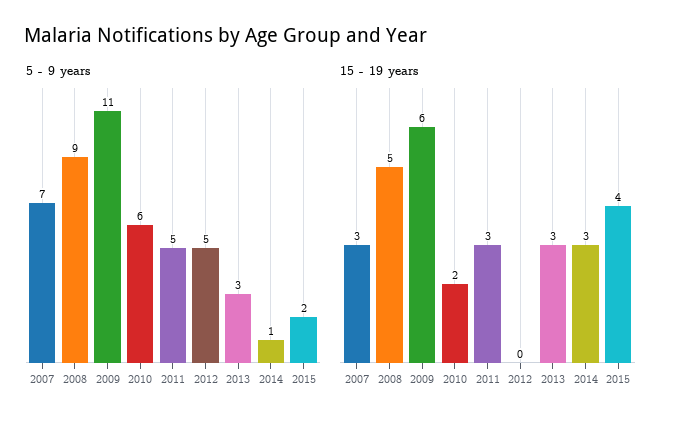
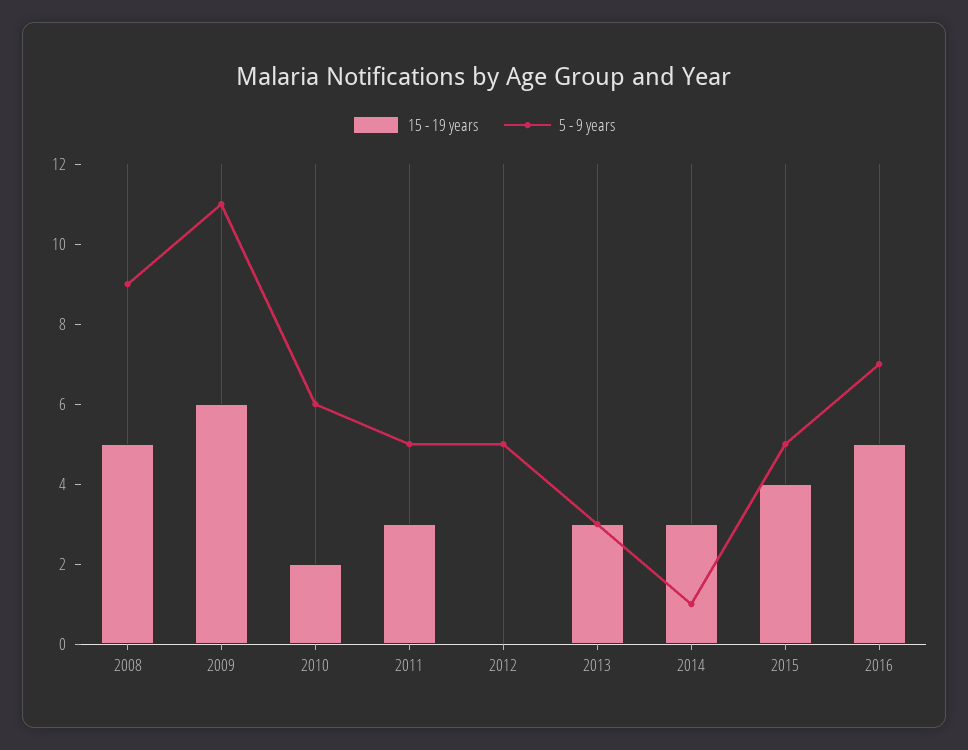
5 - 9 years, 2007: 7 -> none
5 - 9 years, 2015: 2 -> 5
15 - 19 years, 2007: 3 -> none
15 - 19 years, 2016: none -> 5
5 - 9 years, 2016: none -> 7

